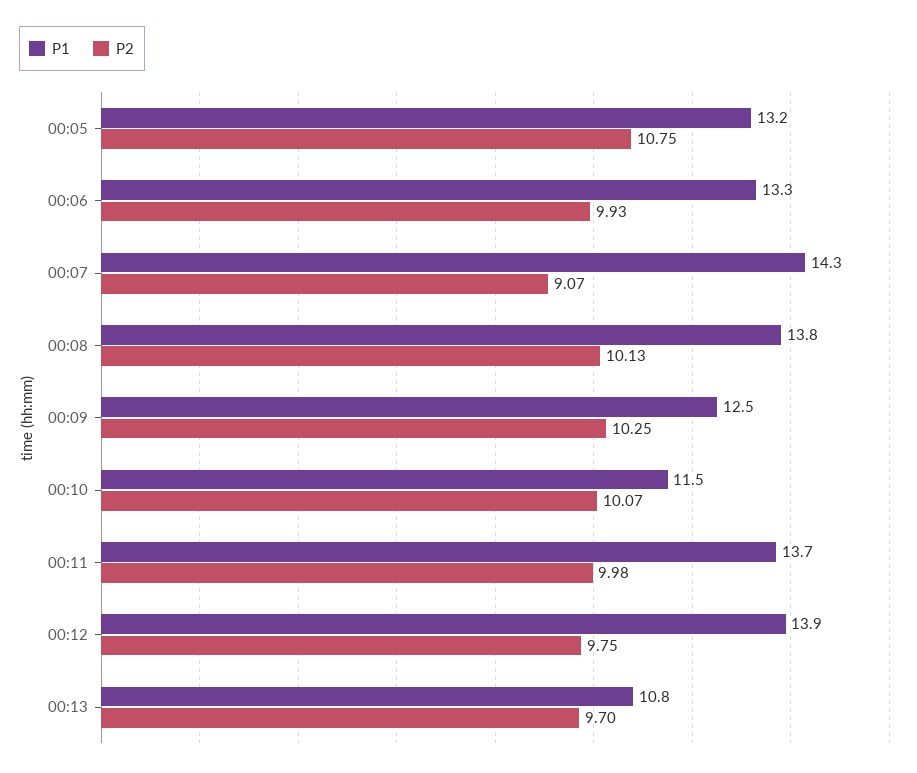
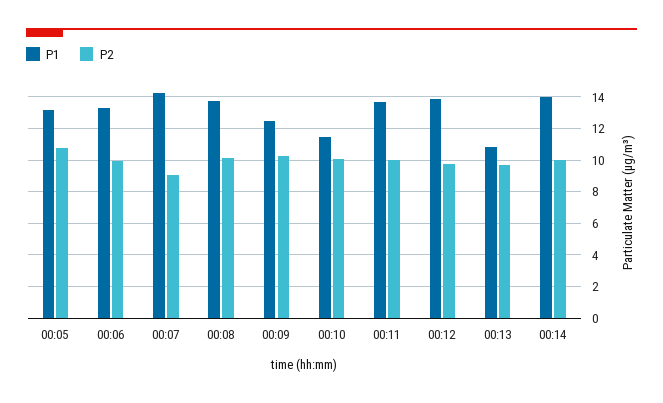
P1, 00:14: none -> 14
P2, 00:14: none -> 10

